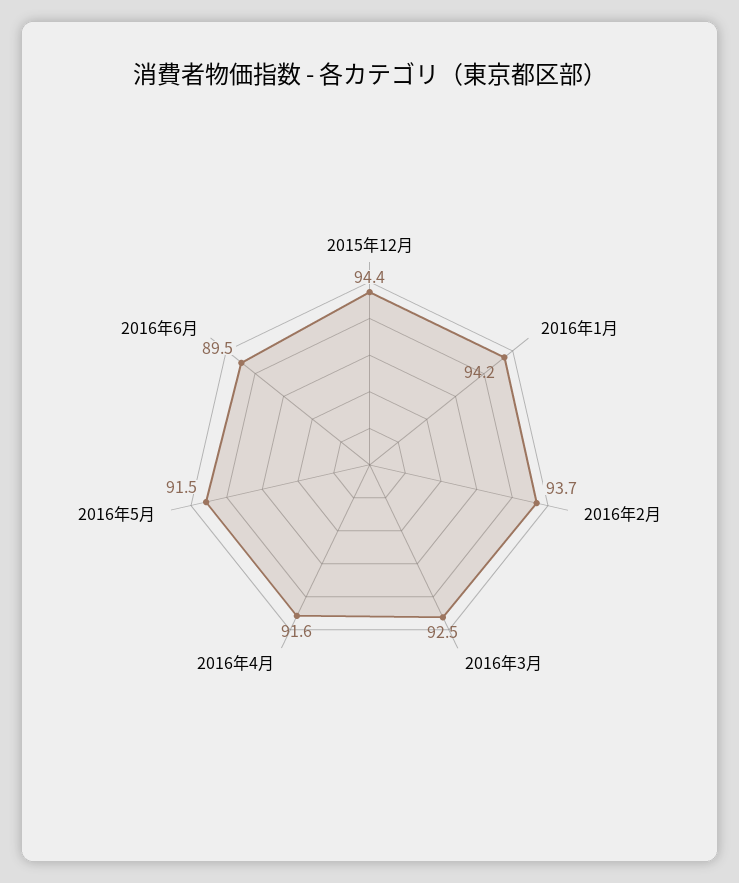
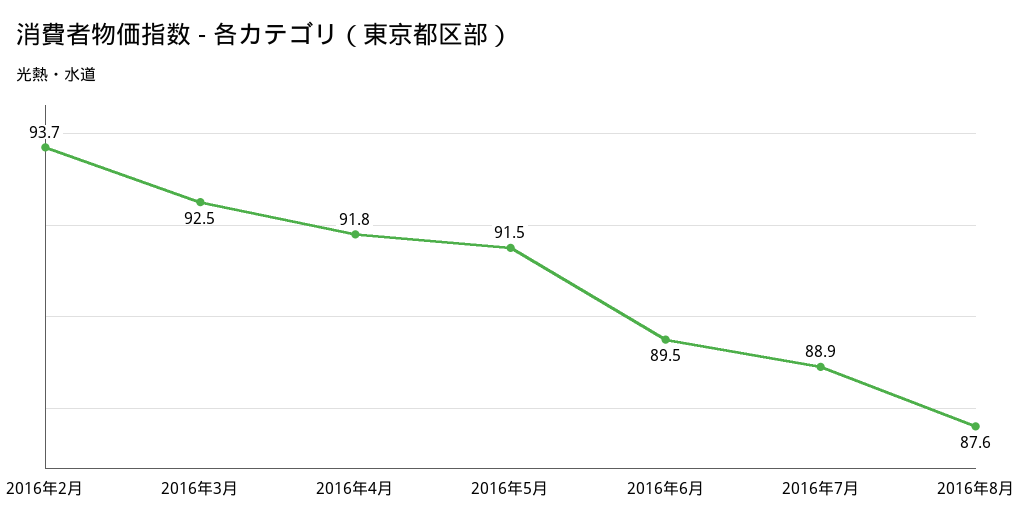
2015年12月: 94.4 -> none
2016年1月: 94.2 -> none
2016年4月: 91.6 -> 91.8
2016年7月: none -> 88.9
2016年8月: none -> 87.6

